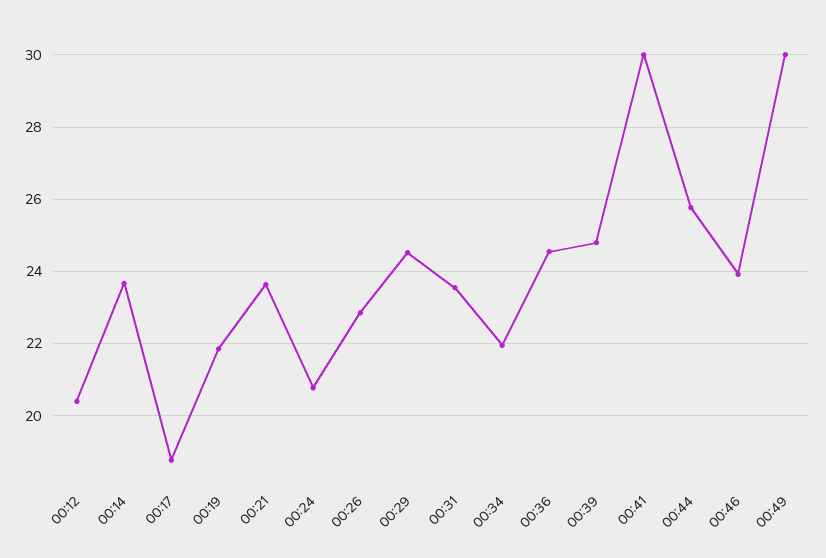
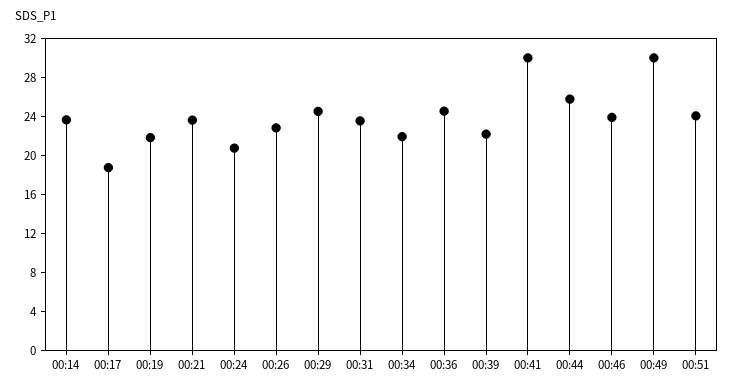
00:12: 20.4 -> none
00:39: 24.8 -> 22
00:51: none -> 24

